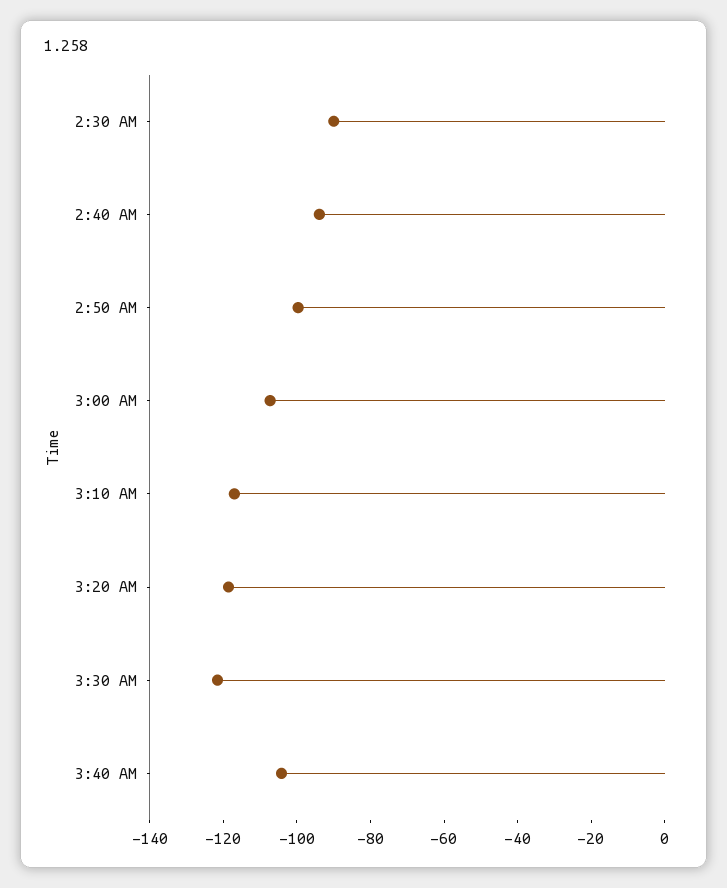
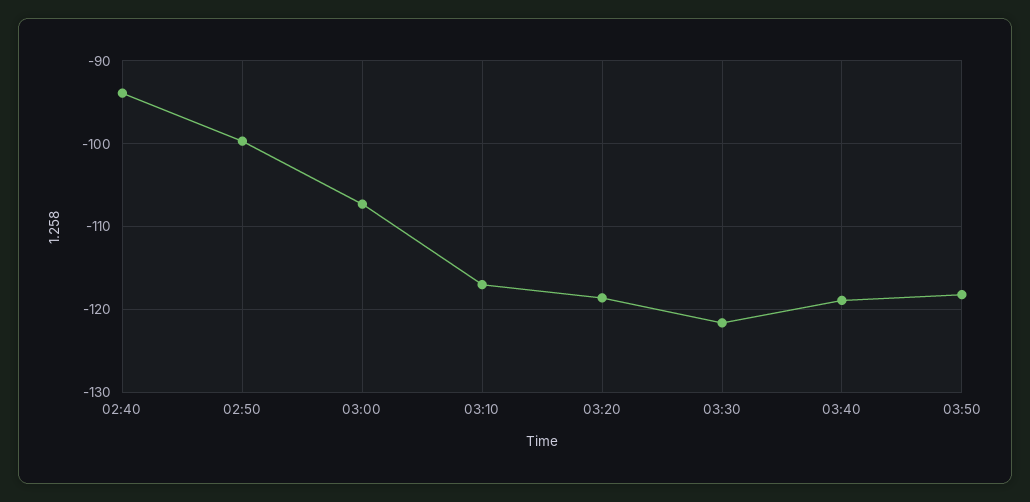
2:30 AM: -90 -> none
3:40 AM: -105 -> -119
03:50: none -> -118

